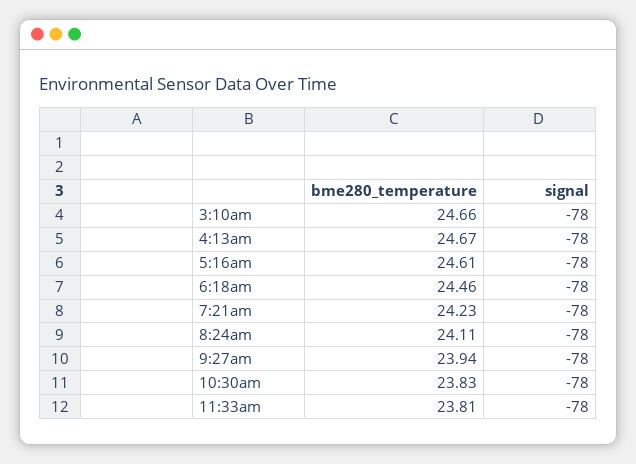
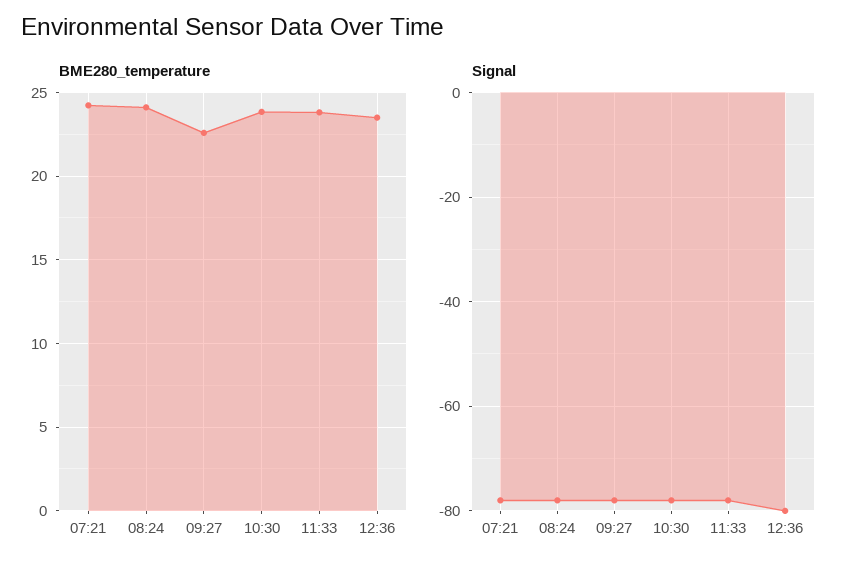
bme280_temperature, 3:10am: 24.66 -> none
signal, 3:10am: -78 -> none
bme280_temperature, 4:13am: 24.67 -> none
signal, 4:13am: -78 -> none
bme280_temperature, 5:16am: 24.61 -> none
signal, 5:16am: -78 -> none
bme280_temperature, 6:18am: 24.46 -> none
signal, 6:18am: -78 -> none
bme280_temperature, 9:27am: 23.94 -> 22.5
bme280_temperature, 12:36: none -> 23.5
signal, 12:36: none -> -80

